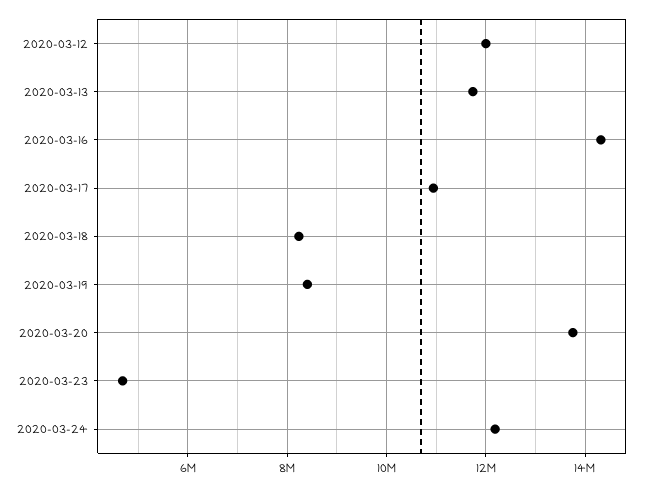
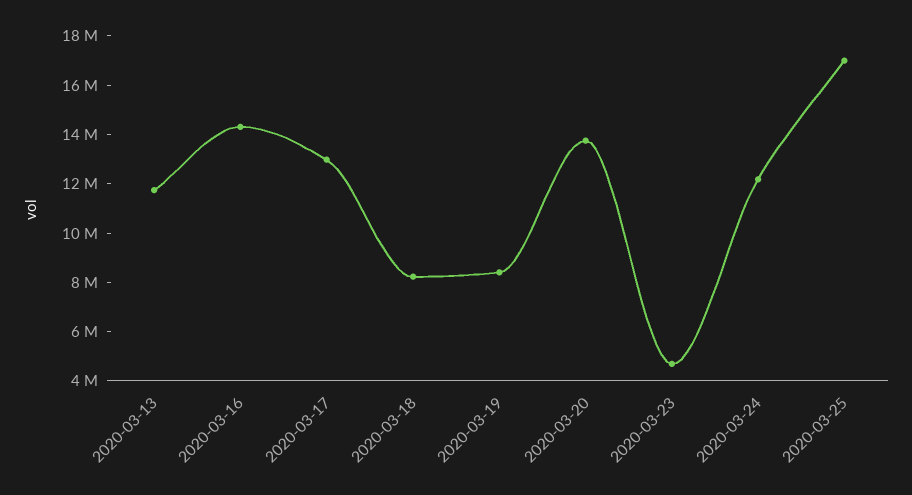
2020-03-12: 12000000 -> none
2020-03-17: 11000000 -> 13000000
2020-03-25: none -> 17000000

